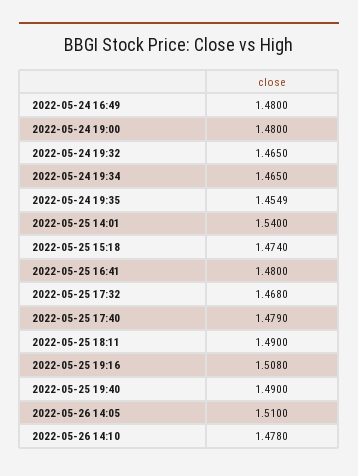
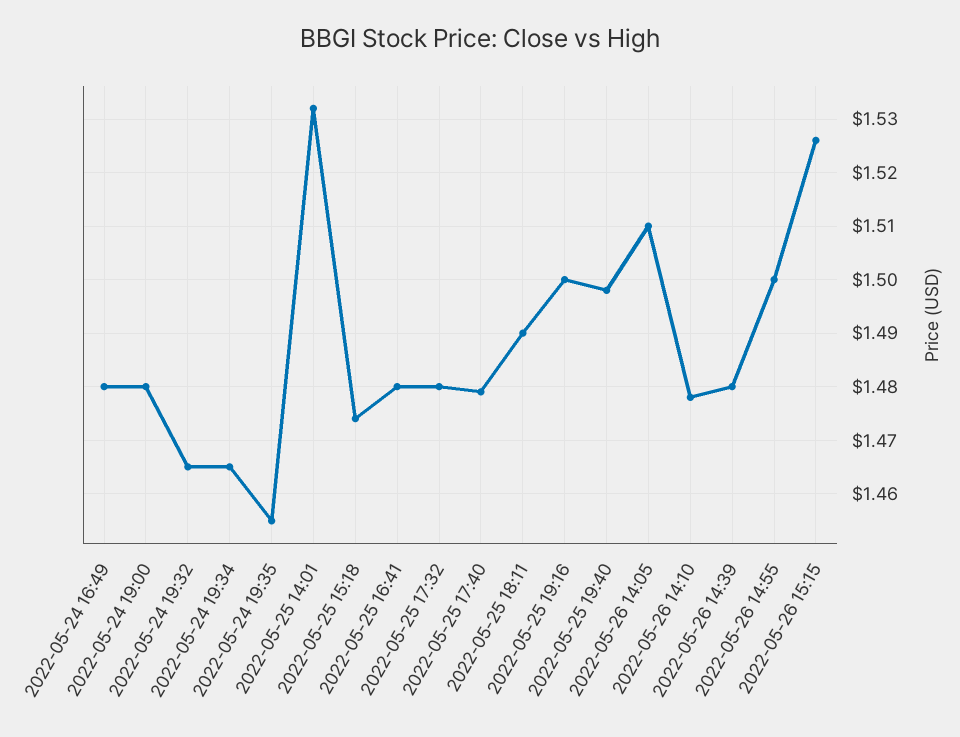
2022-05-25 14:01: 1.54 -> 1.532
2022-05-25 17:32: 1.468 -> 1.48
2022-05-25 19:16: 1.508 -> 1.5
2022-05-25 19:40: 1.49 -> 1.498
2022-05-26 14:39: none -> 1.48
2022-05-26 14:55: none -> 1.5
2022-05-26 15:15: none -> 1.526

